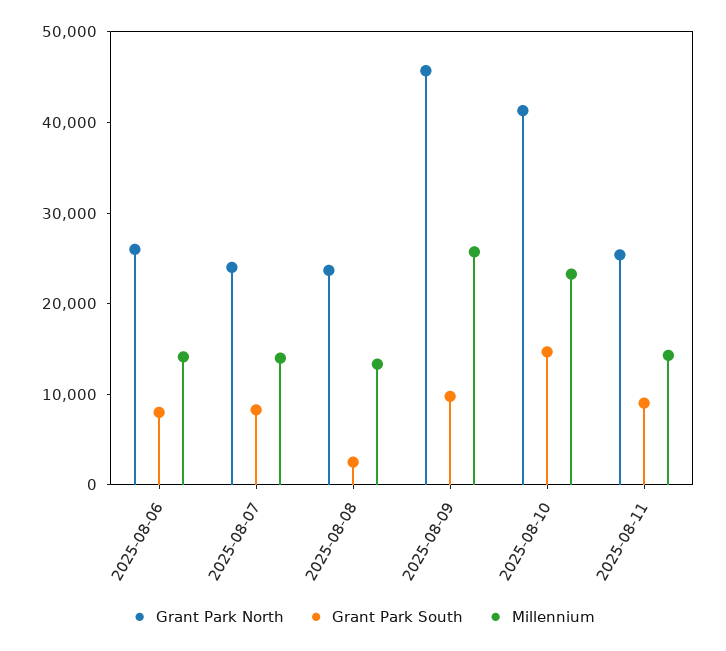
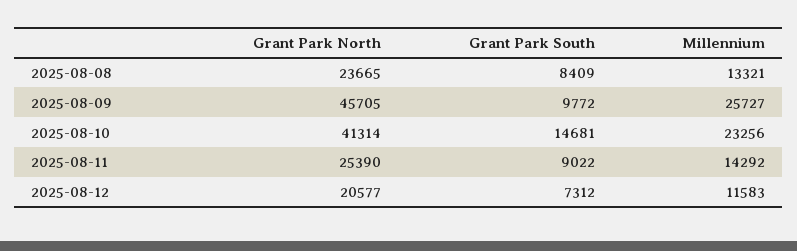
Grant Park North, 2025-08-06: 26000 -> none
Grant Park South, 2025-08-06: 8000 -> none
Millennium, 2025-08-06: 14000 -> none
Grant Park North, 2025-08-07: 24000 -> none
Grant Park South, 2025-08-07: 8000 -> none
Millennium, 2025-08-07: 14000 -> none
Grant Park South, 2025-08-08: 2000 -> 8409
Grant Park North, 2025-08-12: none -> 20577
Grant Park South, 2025-08-12: none -> 7312
Millennium, 2025-08-12: none -> 11583

